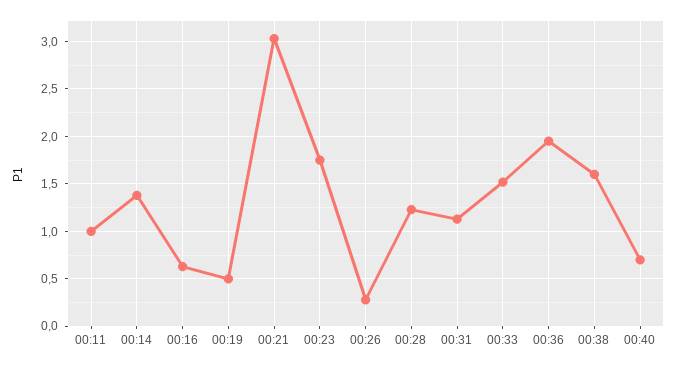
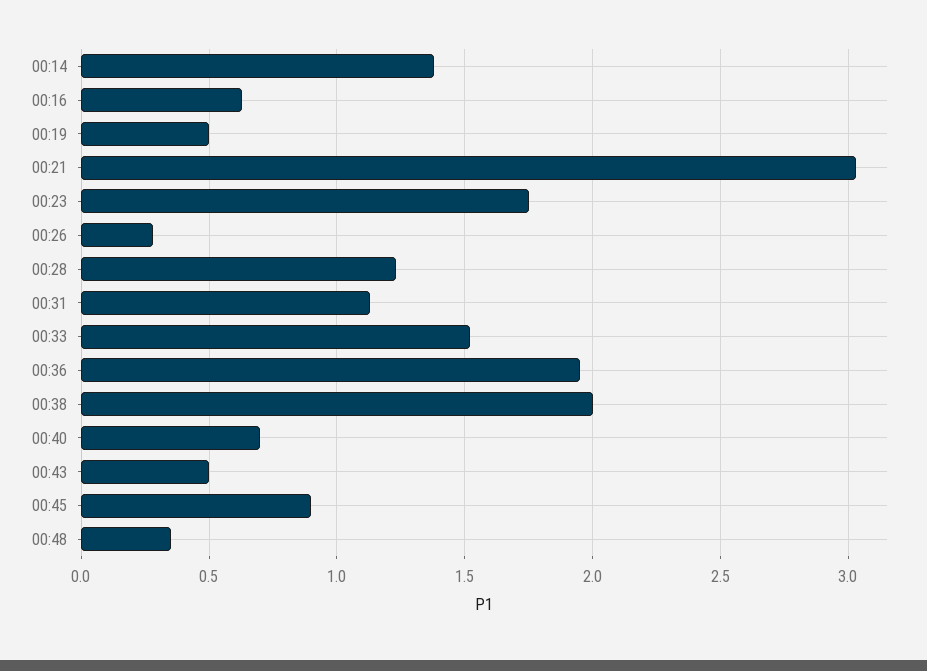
00:11: 1 -> none
00:38: 1.6 -> 2
00:43: none -> 0.5
00:45: none -> 0.9
00:48: none -> 0.35

